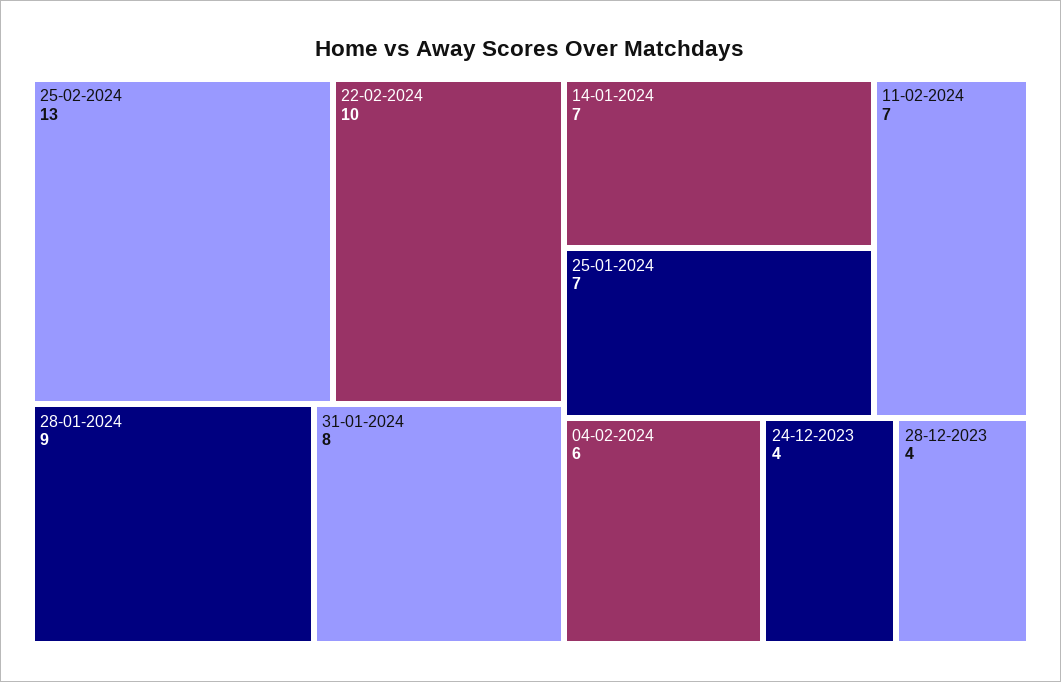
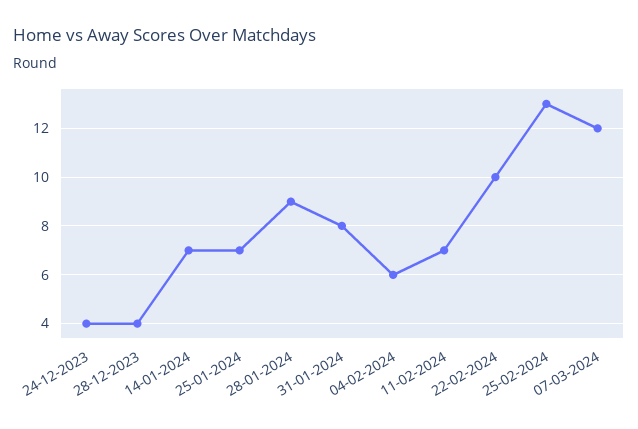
07-03-2024: none -> 12

